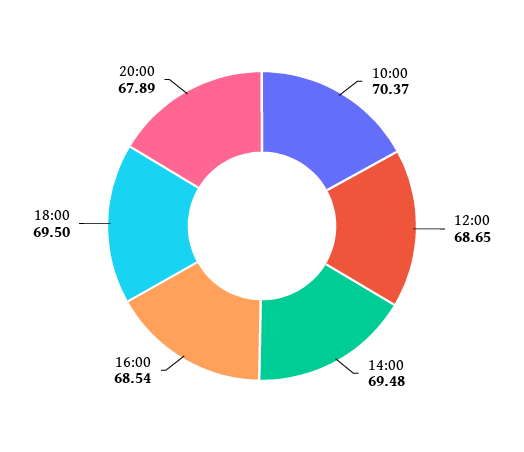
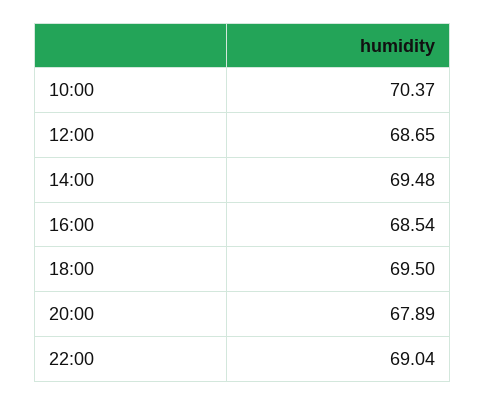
22:00: none -> 69.04

